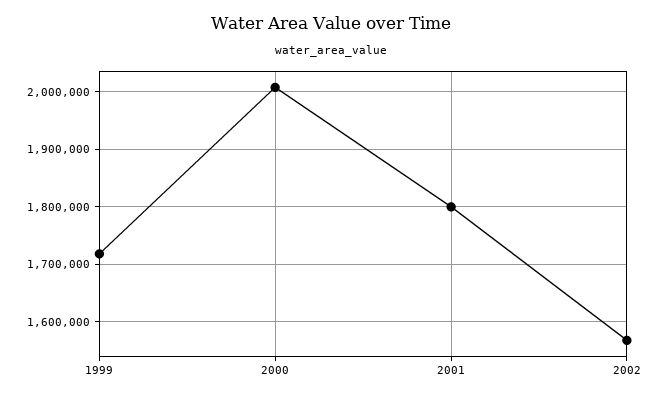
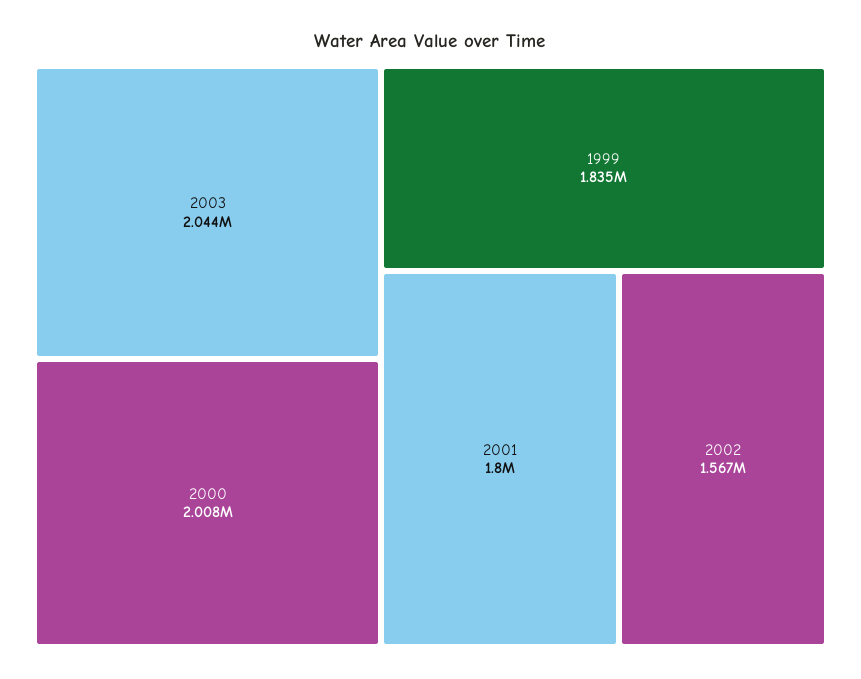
1999: 1720000 -> 1835000
2003: none -> 2044000

